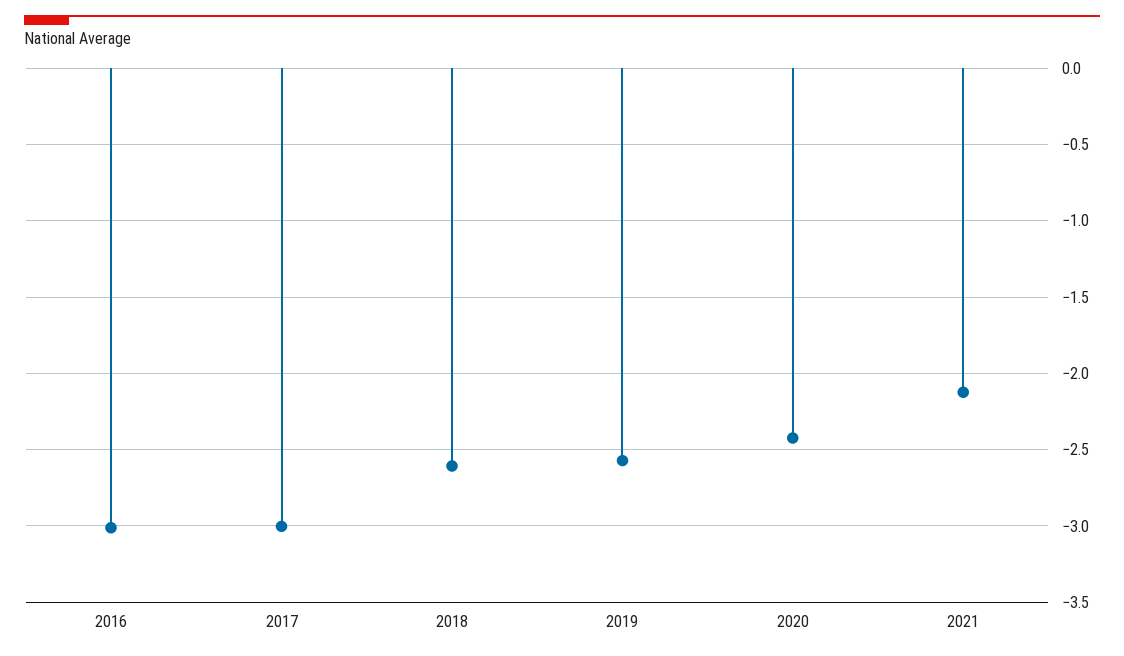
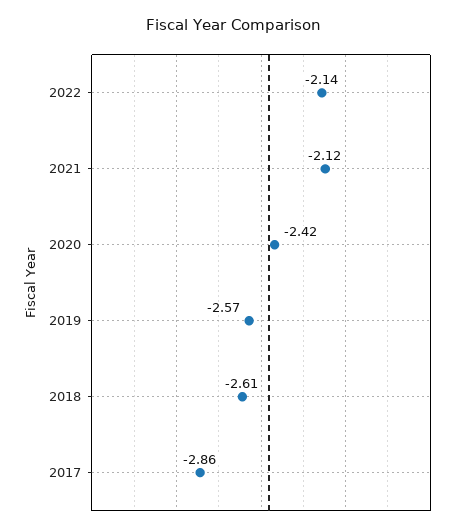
2016: -3 -> none
2017: -3 -> -2.86
2022: none -> -2.14

